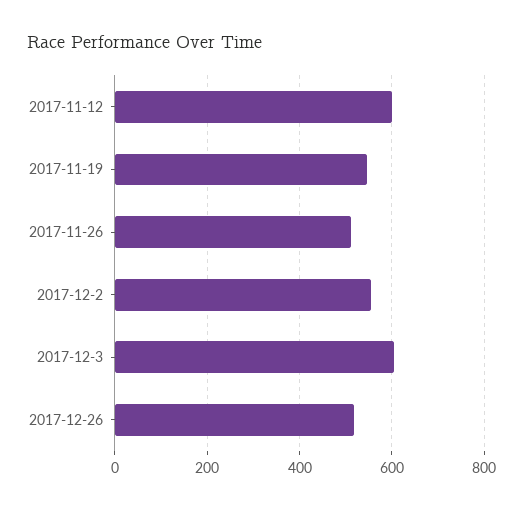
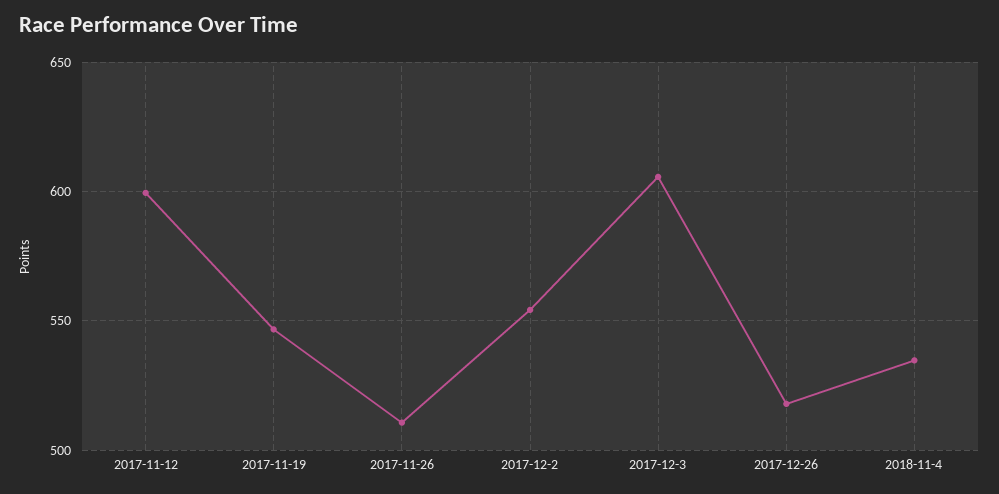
2018-11-4: none -> 535

